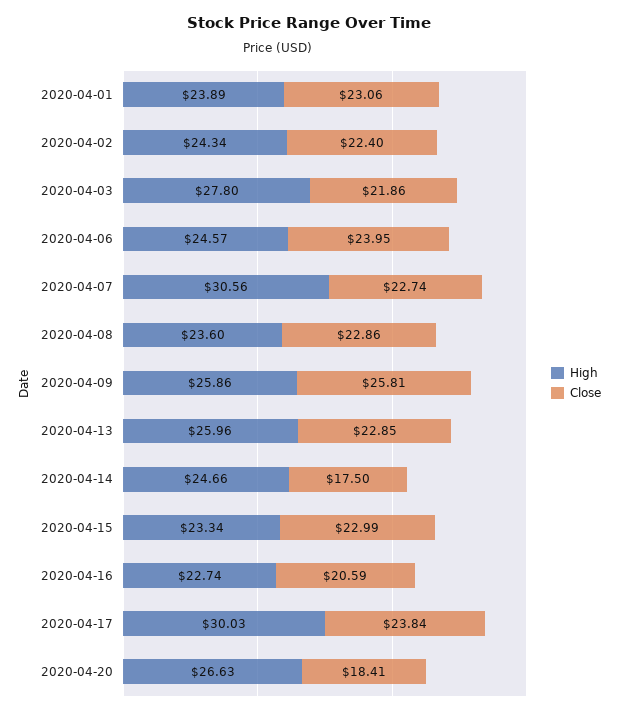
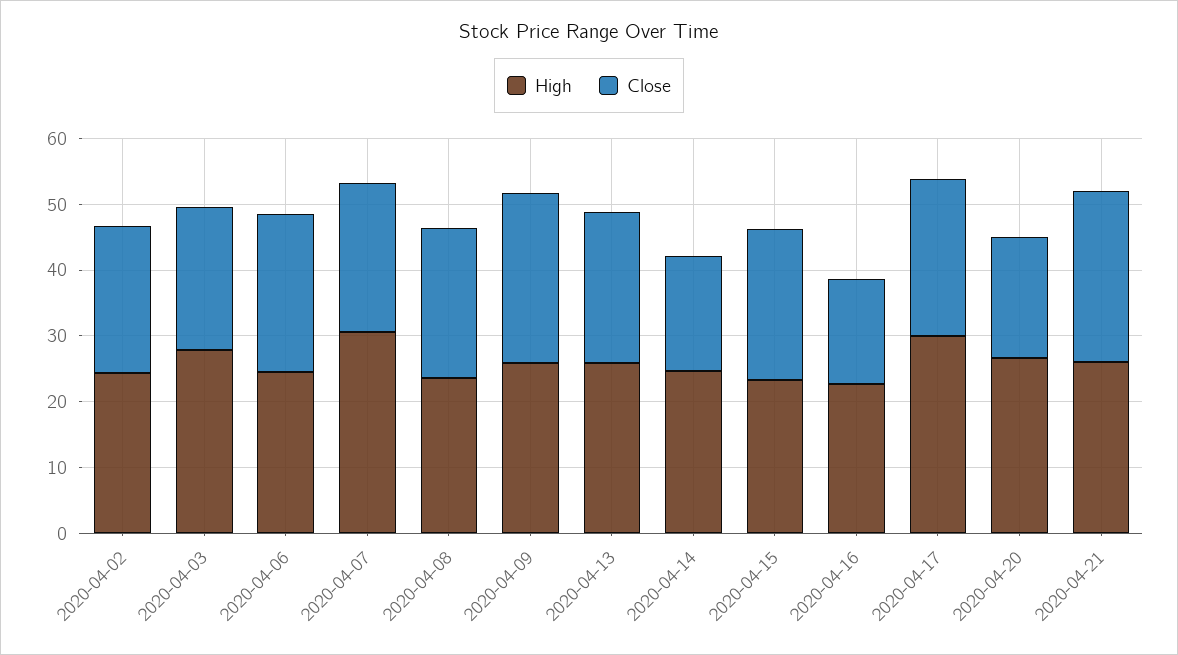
High, 2020-04-01: 23.89 -> none
Close, 2020-04-01: 23.06 -> none
Close, 2020-04-16: 20.59 -> 16
High, 2020-04-21: none -> 26
Close, 2020-04-21: none -> 26

